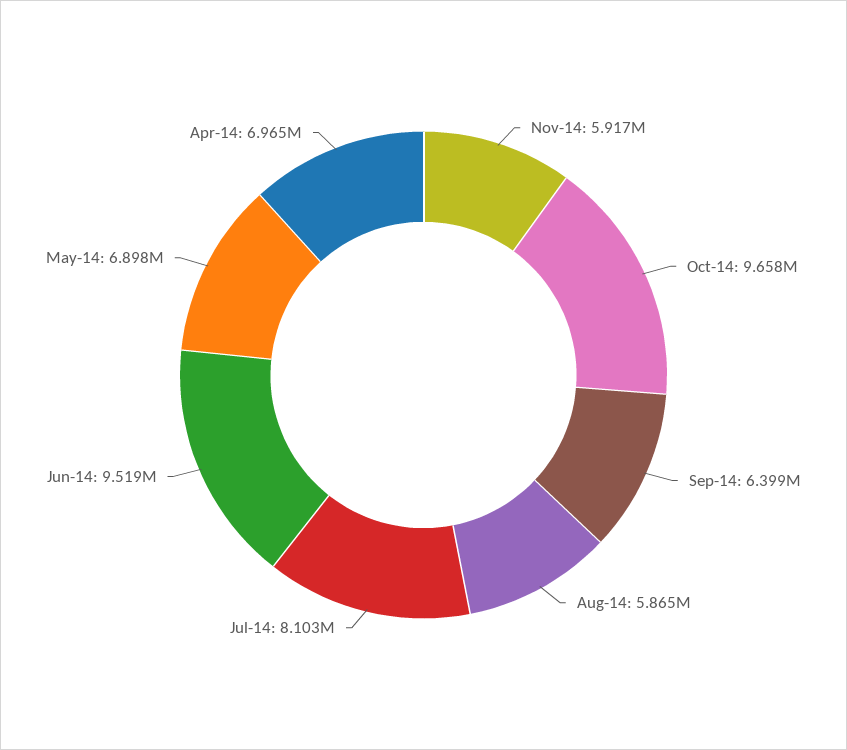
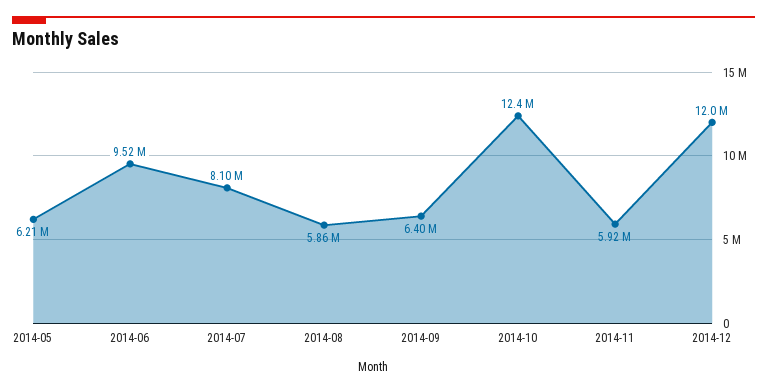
Oct-14: 9658000 -> 12400000
May-14: 6898000 -> 6210000
Apr-14: 6965000 -> none
2014-12: none -> 12000000

